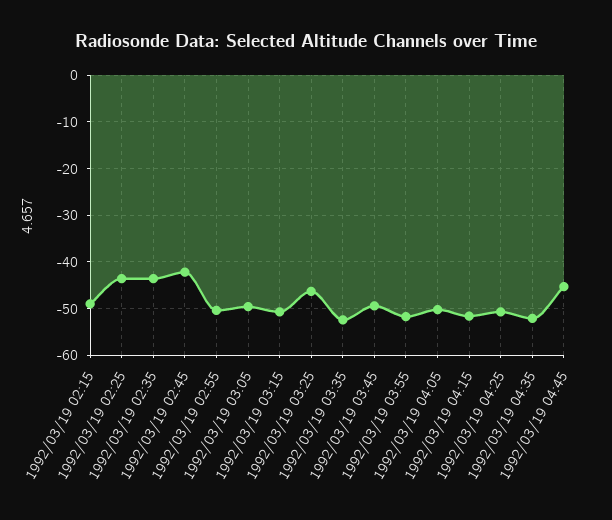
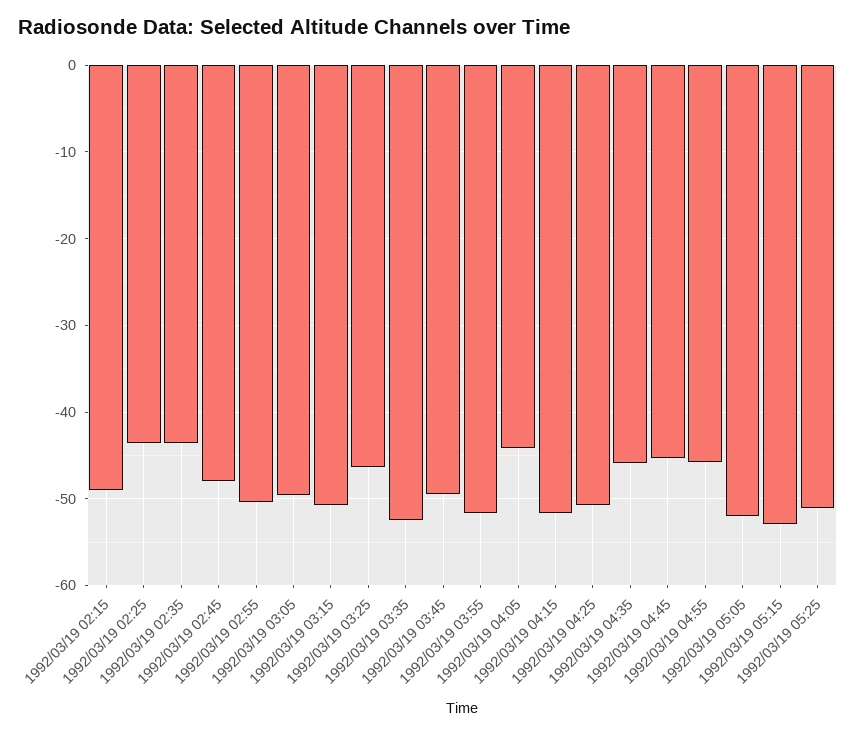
1992/03/19 02:45: -42 -> -48
1992/03/19 04:05: -50 -> -44
1992/03/19 04:35: -52 -> -46
1992/03/19 04:55: none -> -46
1992/03/19 05:05: none -> -52
1992/03/19 05:15: none -> -53
1992/03/19 05:25: none -> -51

